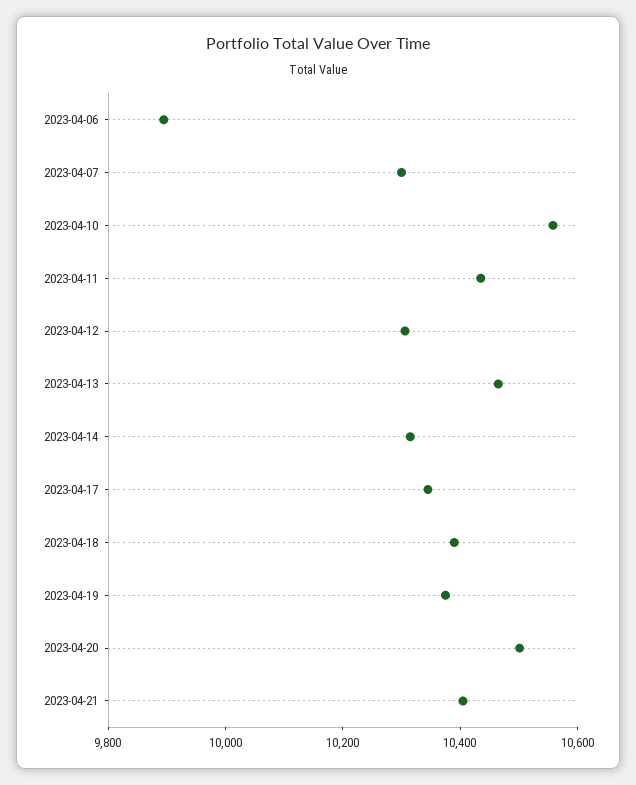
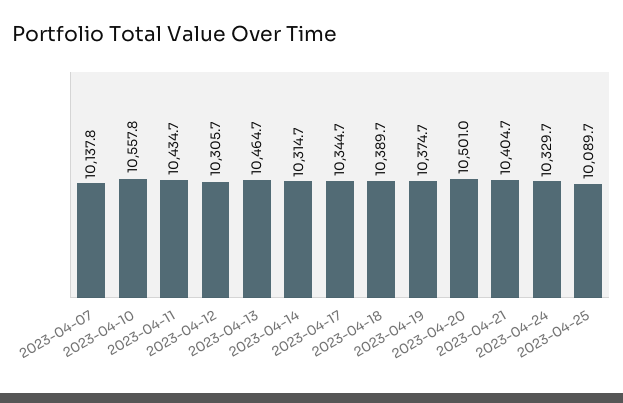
2023-04-06: 9900 -> none
2023-04-07: 10300 -> 10137.8
2023-04-24: none -> 10329.7
2023-04-25: none -> 10089.7

